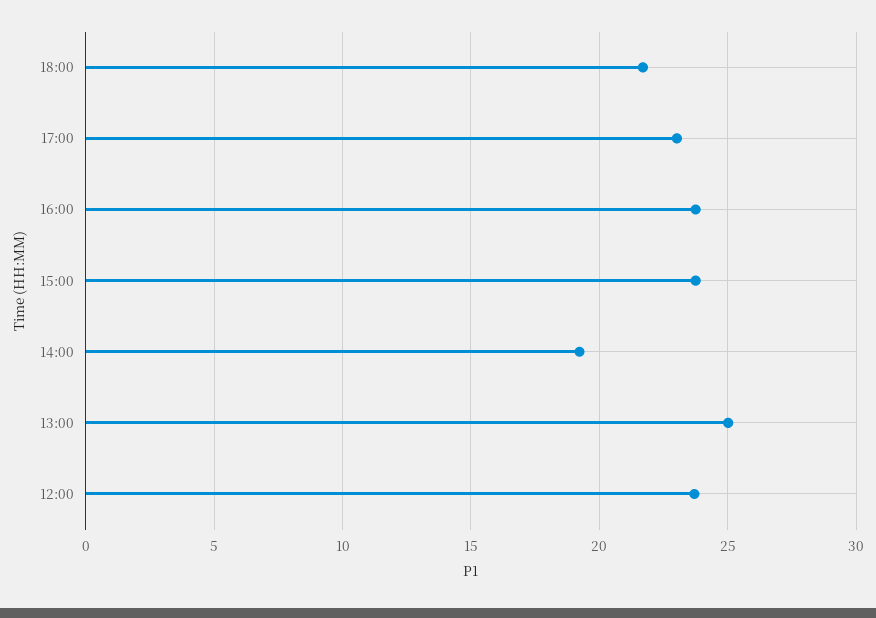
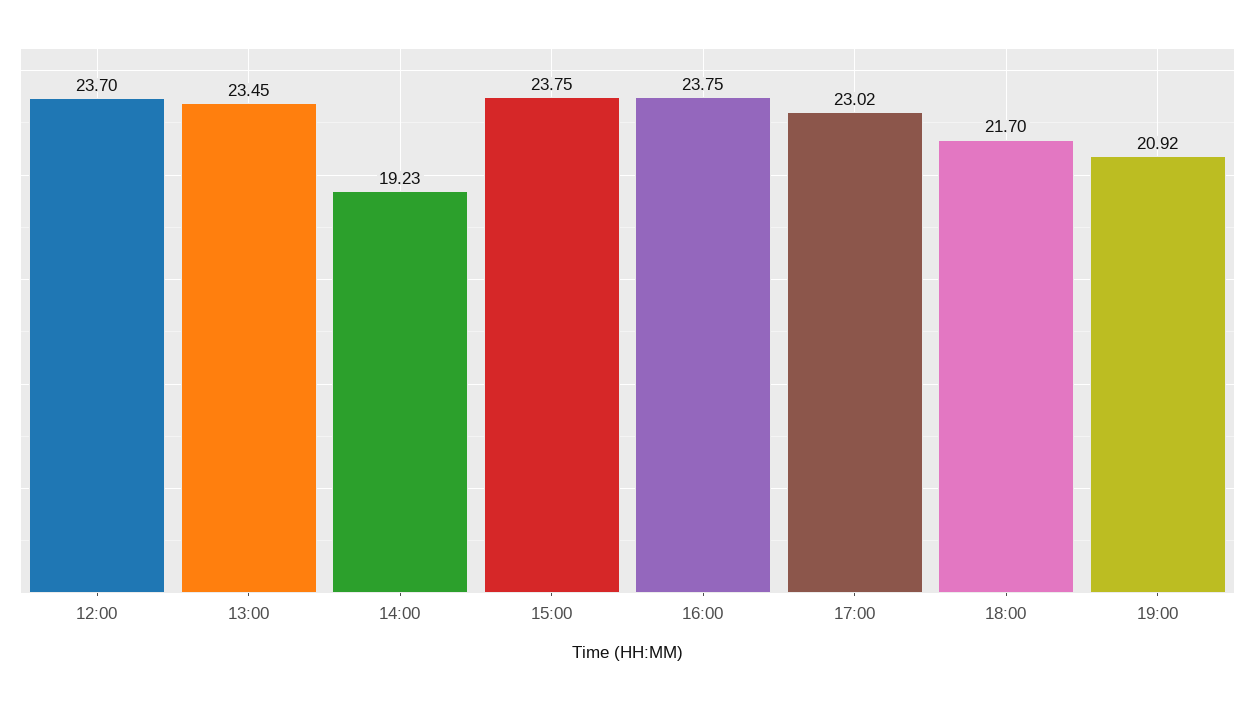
13:00: 25 -> 23.45
19:00: none -> 20.92

